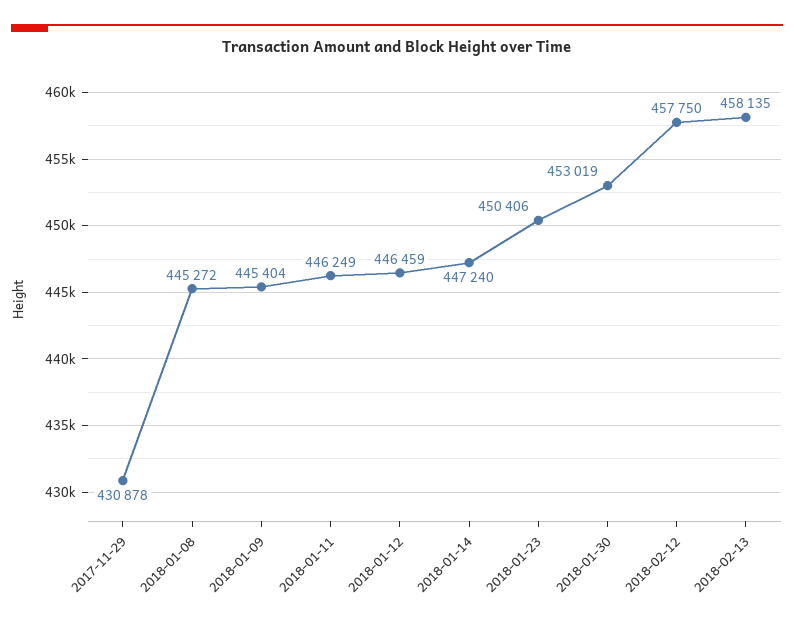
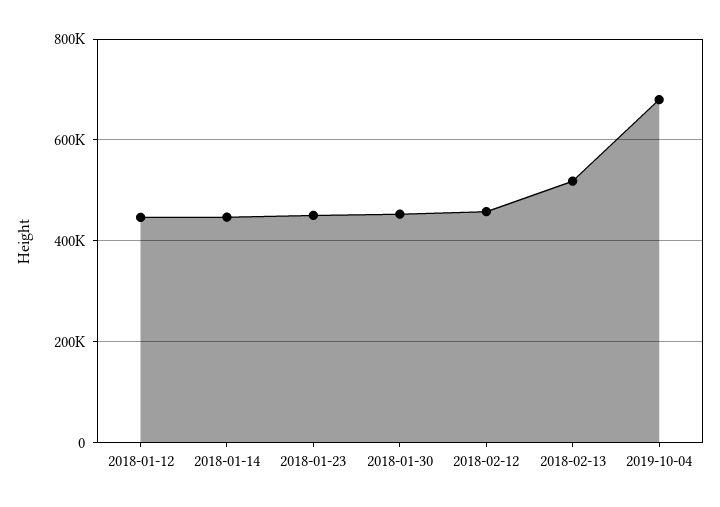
2017-11-29: 430878 -> none
2018-01-08: 445272 -> none
2018-01-09: 445404 -> none
2018-01-11: 446249 -> none
2018-02-13: 458135 -> 520000
2019-10-04: none -> 680000

